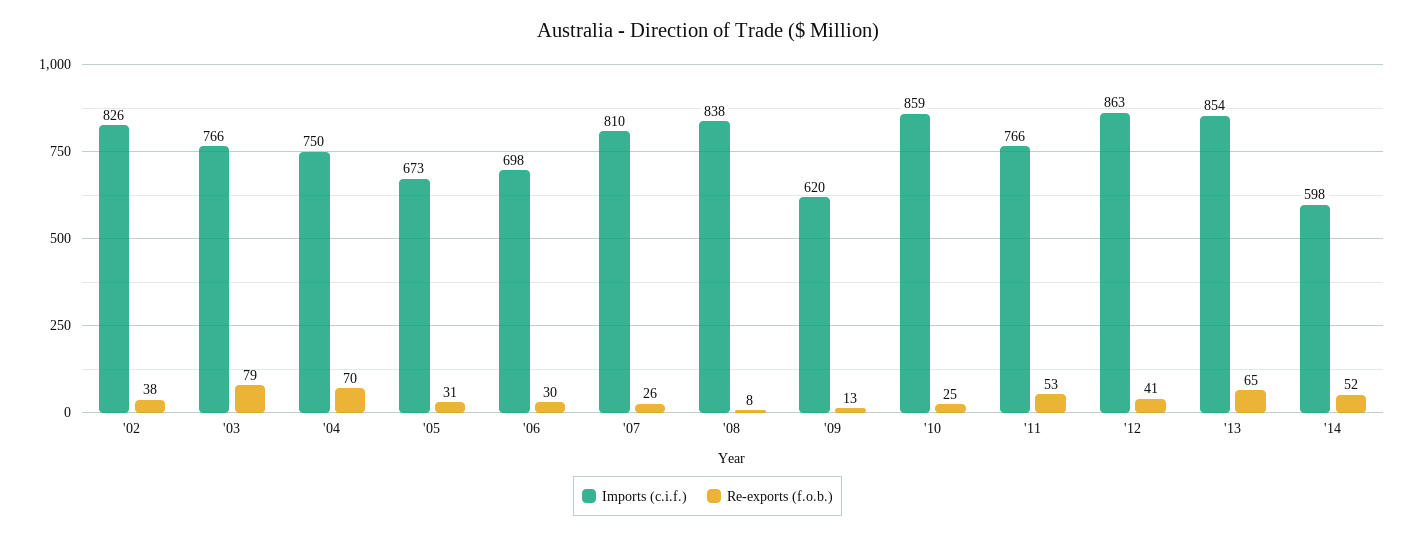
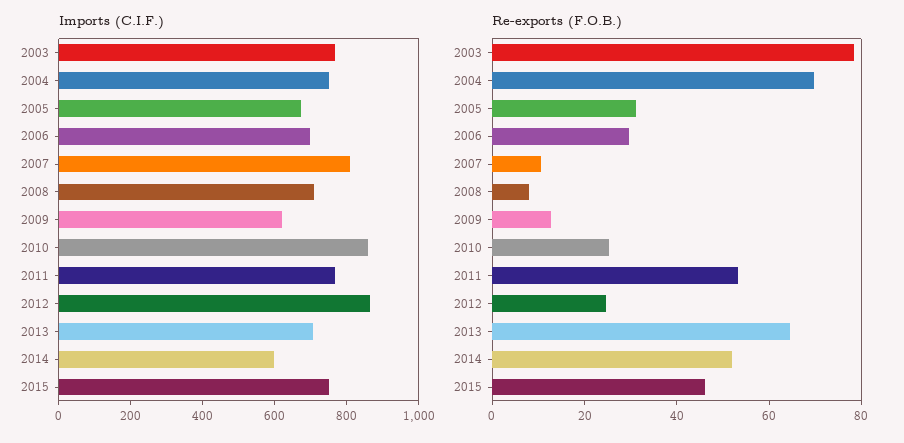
Imports (c.i.f.), '02: 826 -> none
Re-exports (f.o.b.), '02: 38 -> none
Re-exports (f.o.b.), '07: 26 -> 10
Imports (c.i.f.), '08: 838 -> 700
Re-exports (f.o.b.), '12: 41 -> 25
Imports (c.i.f.), '13: 854 -> 700
Imports (c.i.f.), 2015: none -> 750
Re-exports (f.o.b.), 2015: none -> 45

